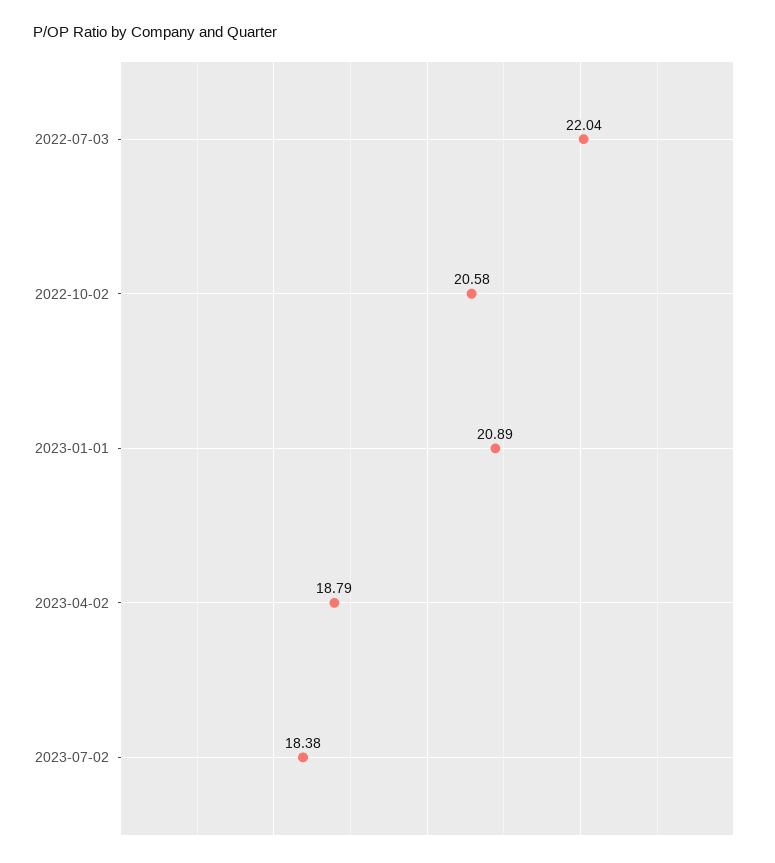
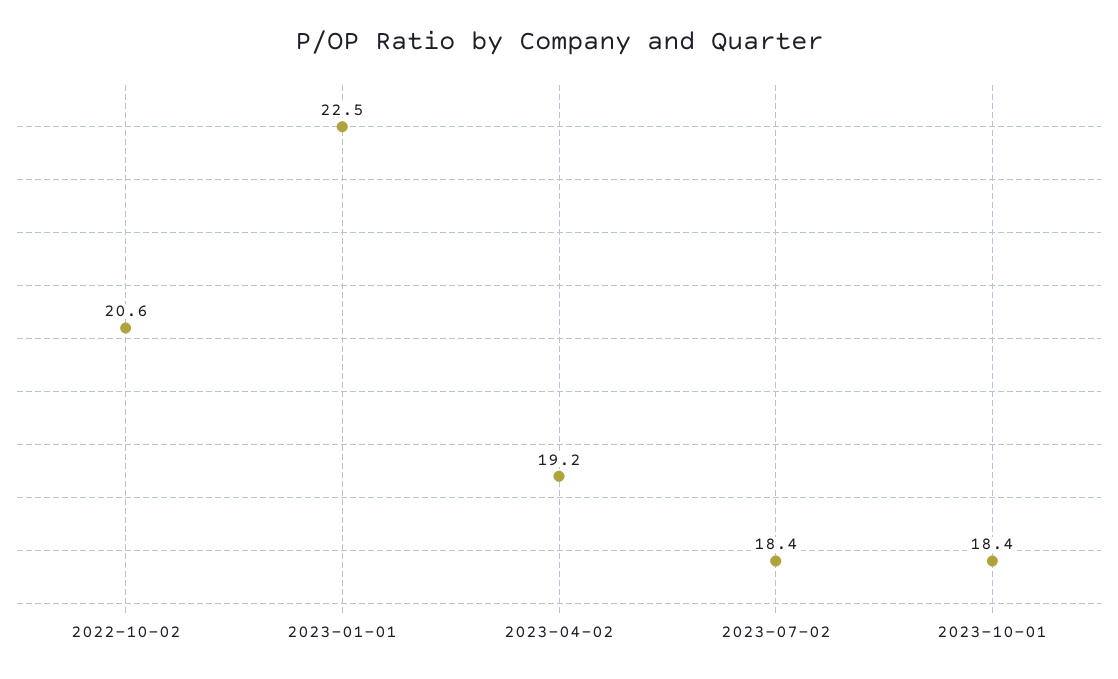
2022-07-03: 22.04 -> none
2023-01-01: 20.89 -> 22.5
2023-04-02: 18.79 -> 19.2
2023-10-01: none -> 18.4

